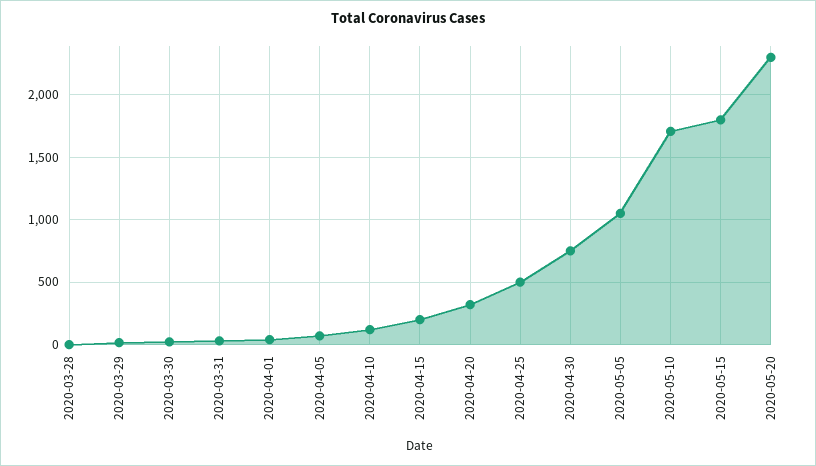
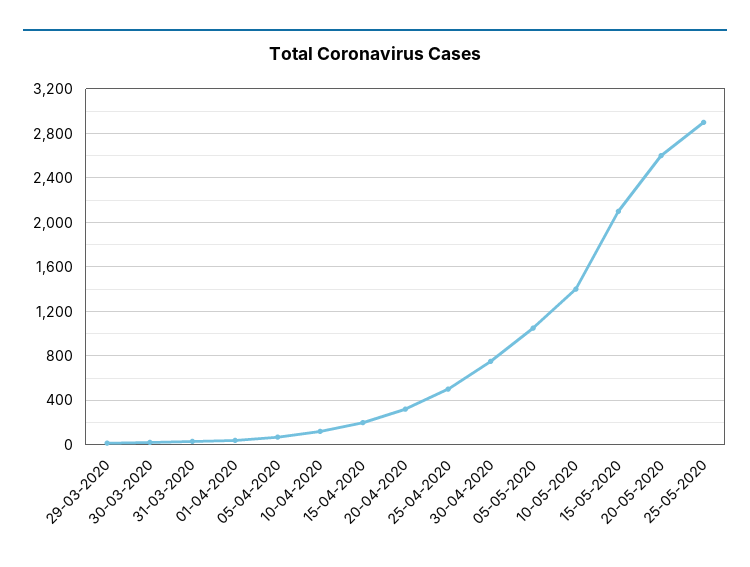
2020-03-28: 0 -> none
2020-05-10: 1700 -> 1400
2020-05-15: 1800 -> 2100
2020-05-20: 2300 -> 2600
25-05-2020: none -> 2900

